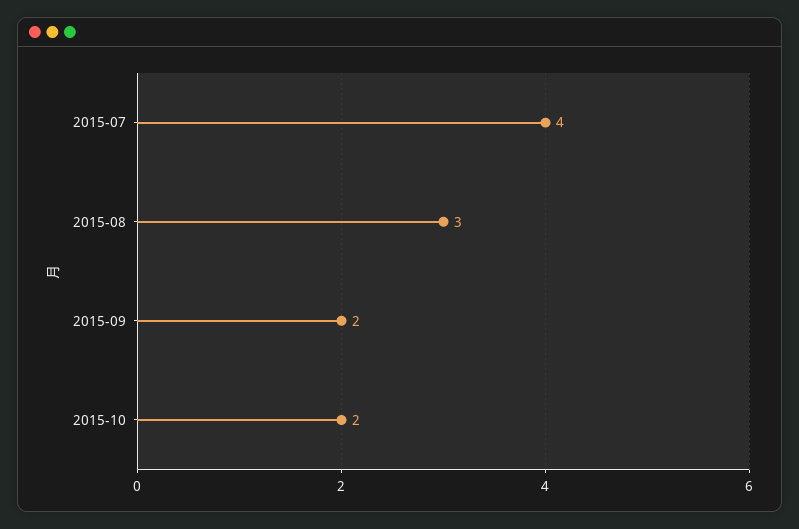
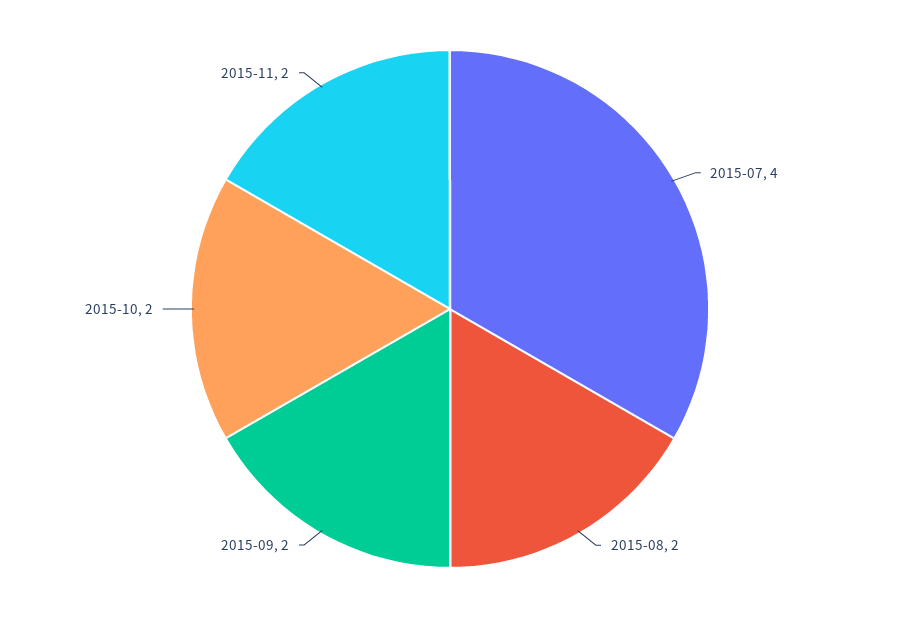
2015-08: 3 -> 2
2015-11: none -> 2

